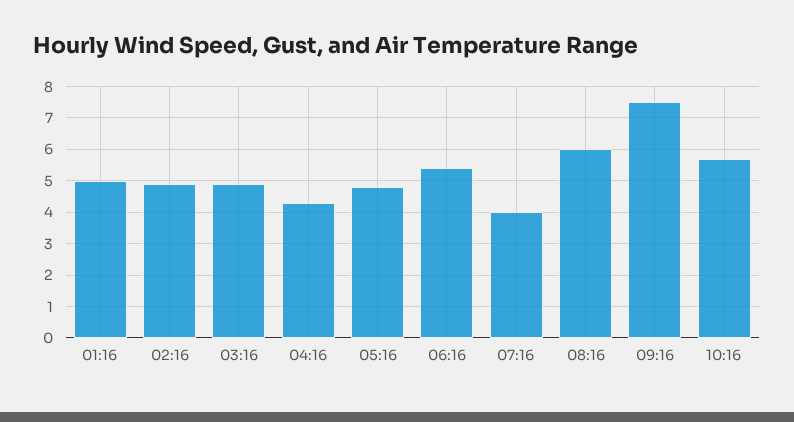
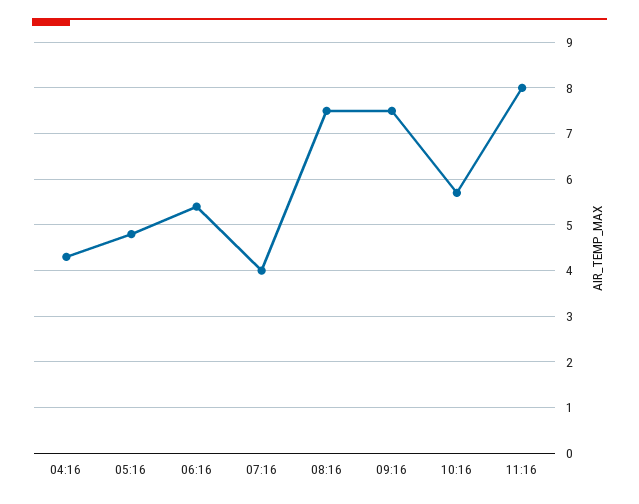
01:16: 5 -> none
02:16: 5 -> none
03:16: 5 -> none
08:16: 6 -> 7.5
11:16: none -> 8

